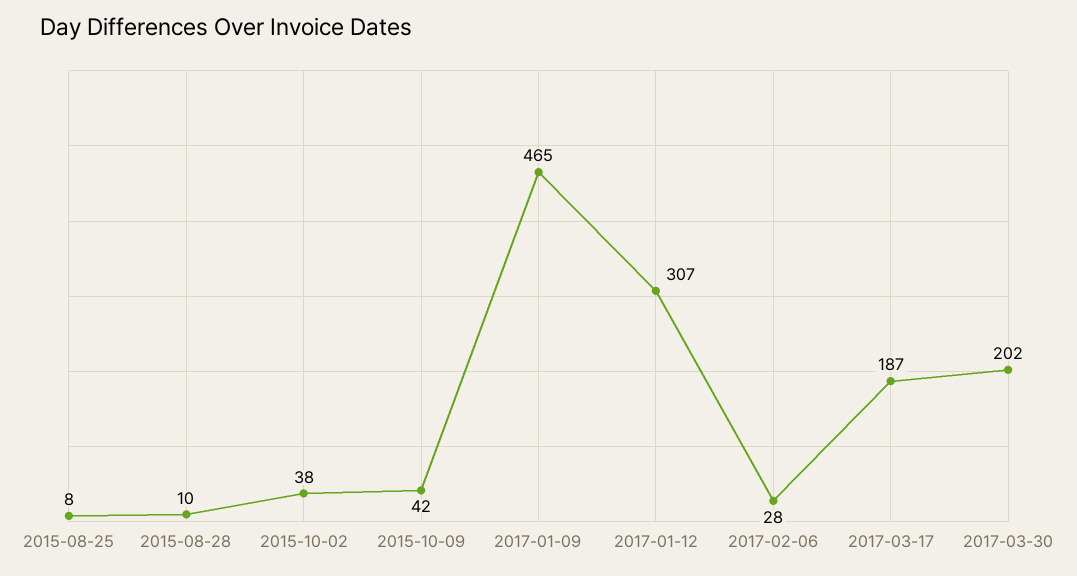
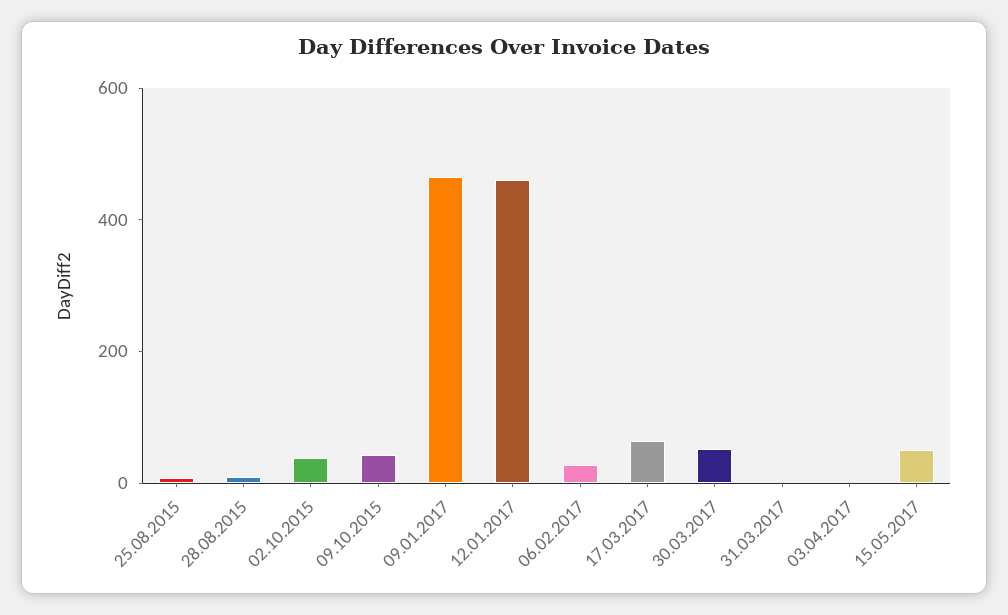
2017-01-12: 307 -> 450
2017-03-17: 187 -> 50
2017-03-30: 202 -> 50
31.03.2017: none -> 0
03.04.2017: none -> 0
15.05.2017: none -> 50

